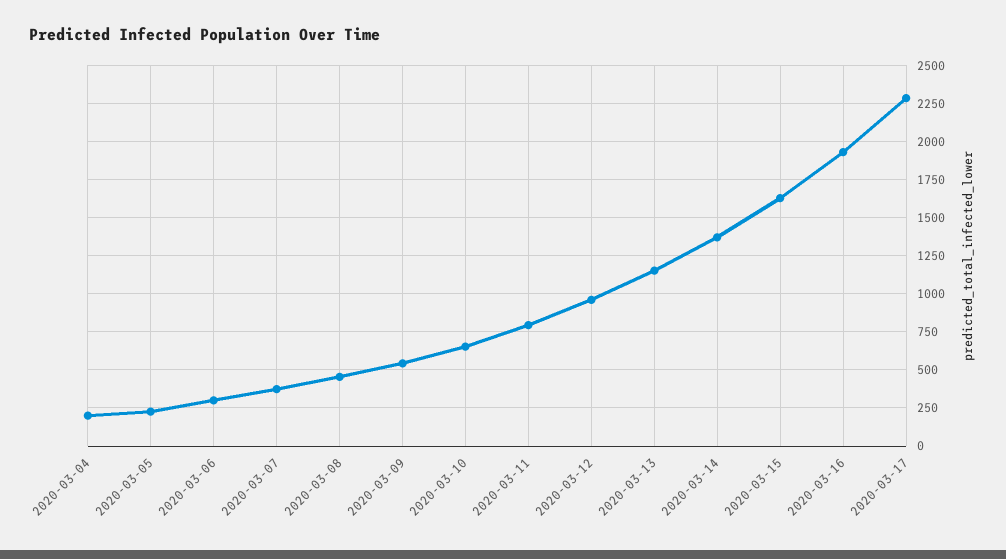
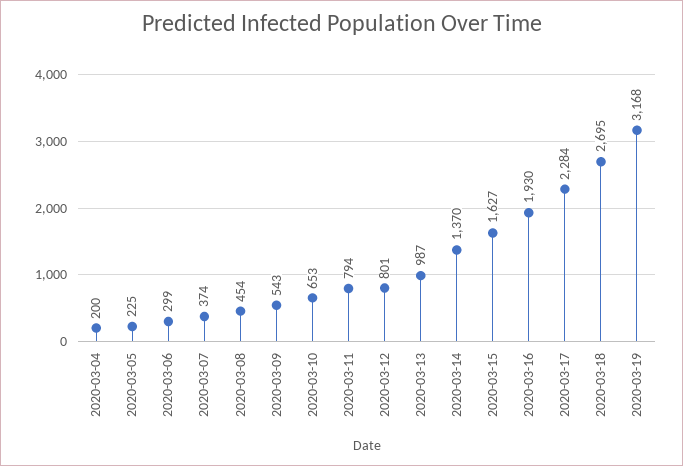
2020-03-12: 950 -> 801
2020-03-13: 1150 -> 987
2020-03-18: none -> 2695
2020-03-19: none -> 3168

